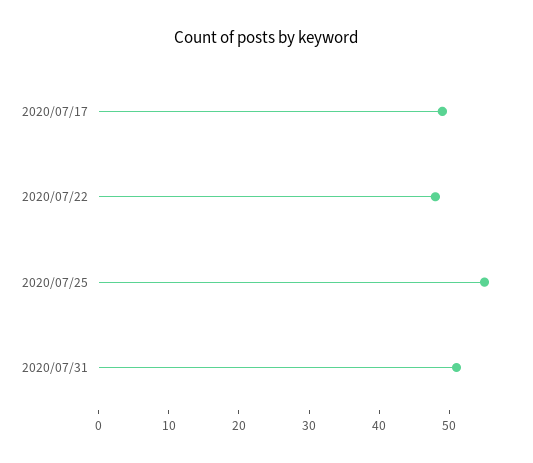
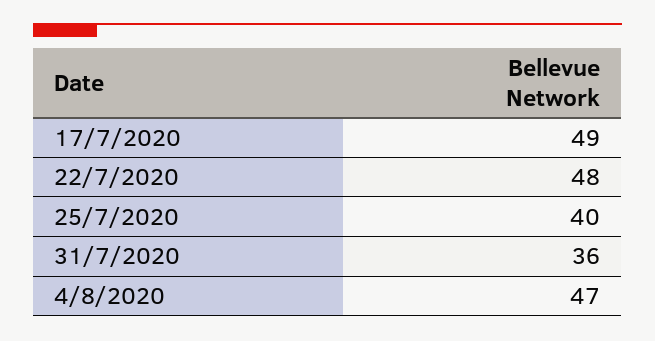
2020/07/25: 55 -> 40
2020/07/31: 50 -> 36
4/8/2020: none -> 47

